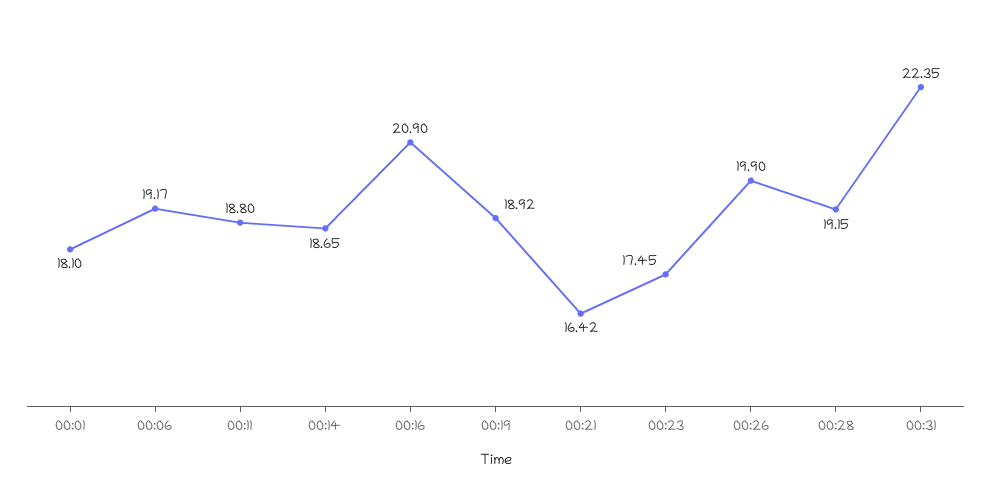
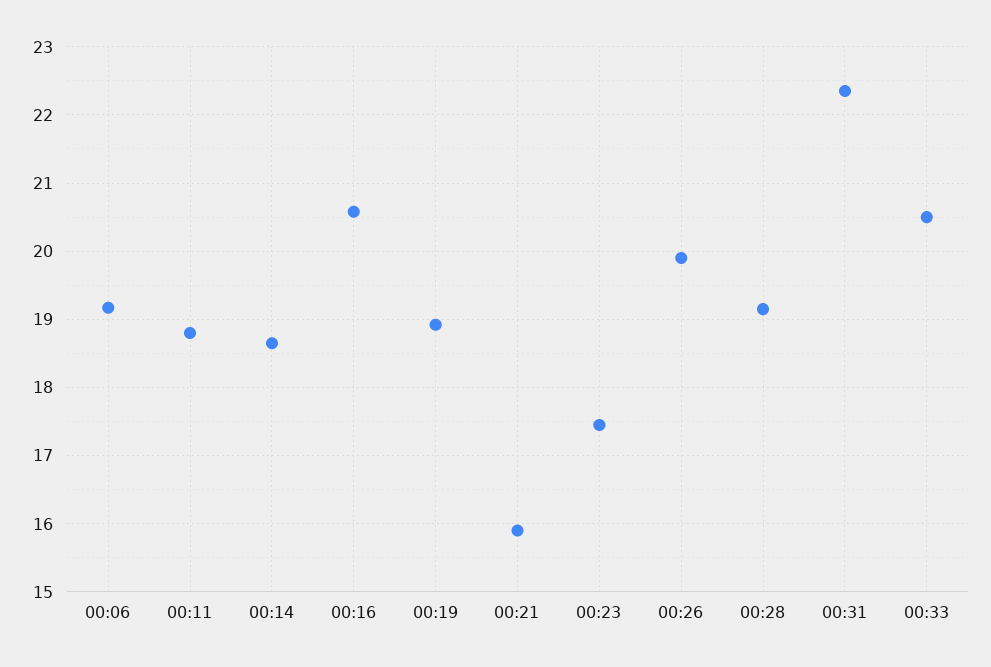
00:01: 18.1 -> none
00:16: 20.9 -> 20.6
00:21: 16.42 -> 15.9
00:33: none -> 20.5

